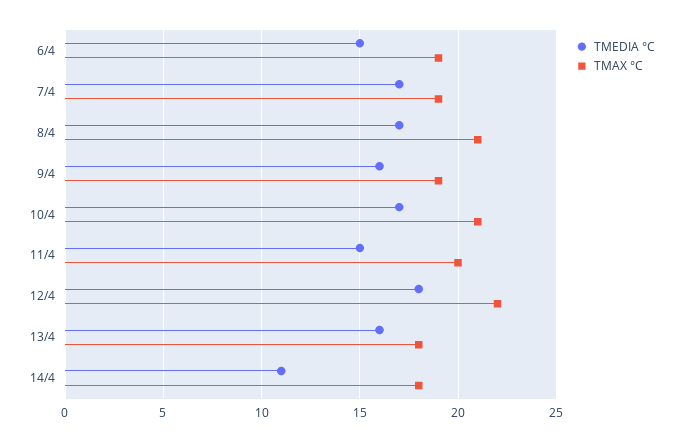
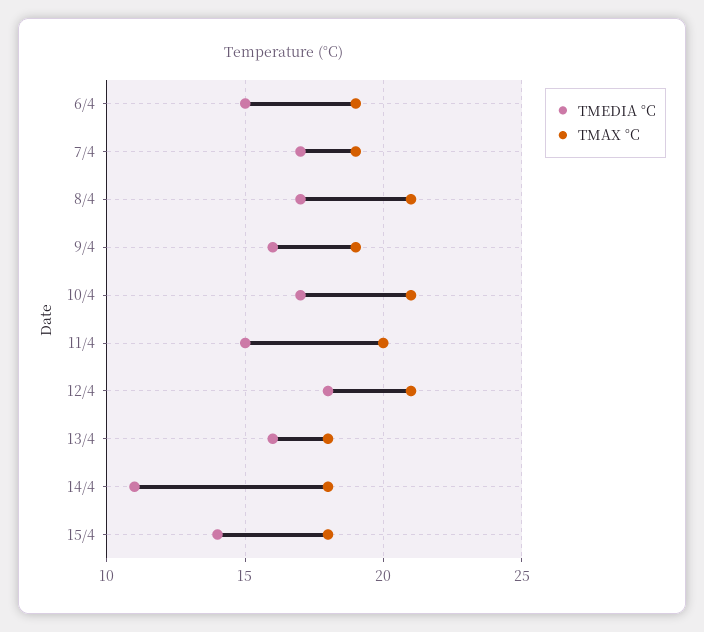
TMAX °C, 12/4: 22 -> 21
TMEDIA °C, 15/4: none -> 14
TMAX °C, 15/4: none -> 18

